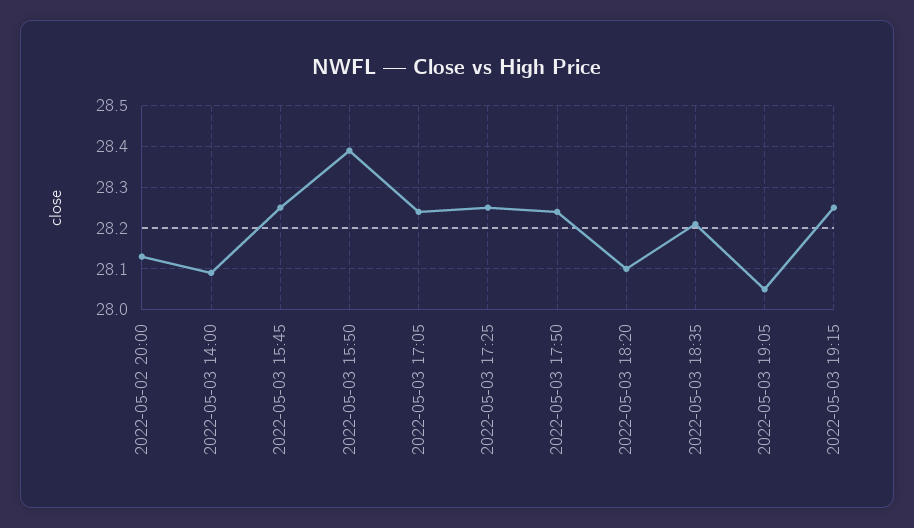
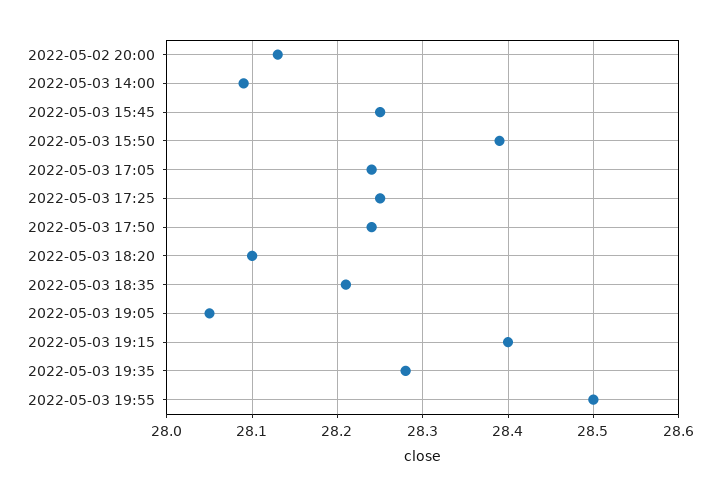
2022-05-03 19:15: 28.25 -> 28.4
2022-05-03 19:35: none -> 28.28
2022-05-03 19:55: none -> 28.5

